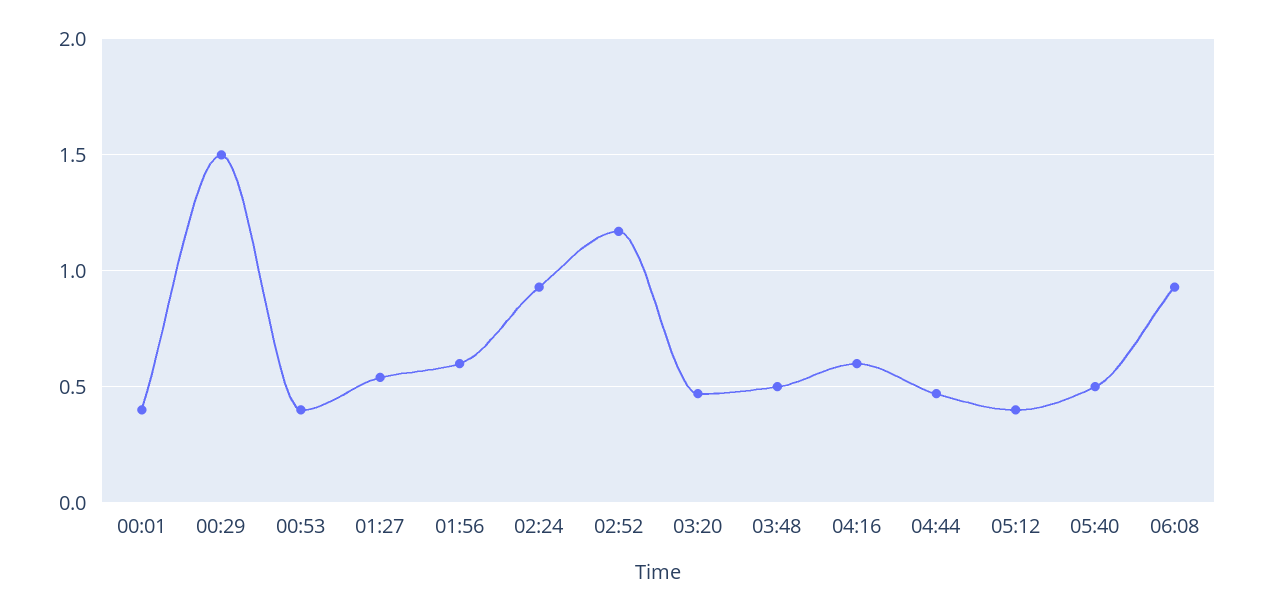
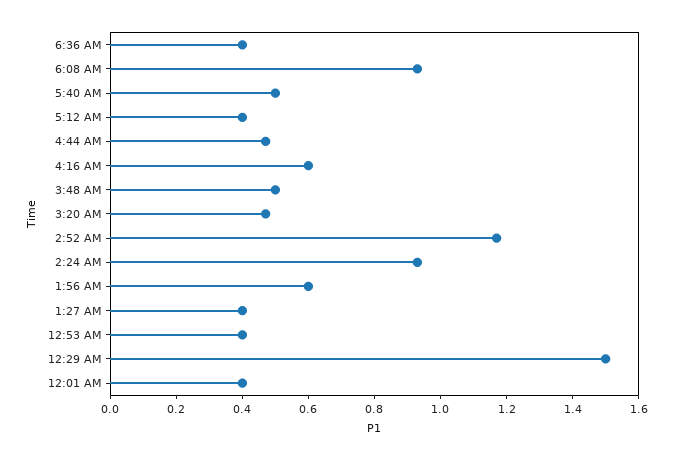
01:27: 0.55 -> 0.4
6:36 AM: none -> 0.4

